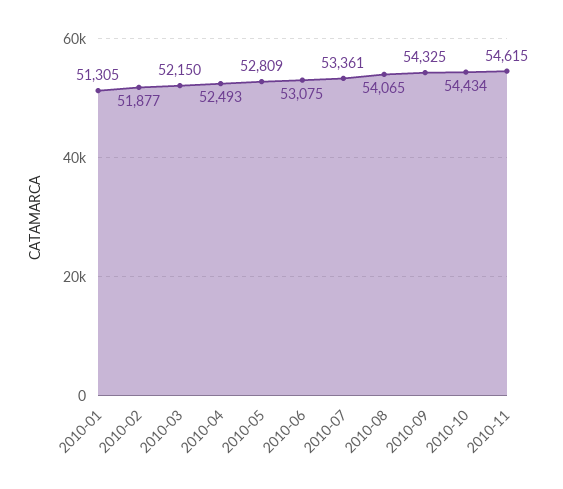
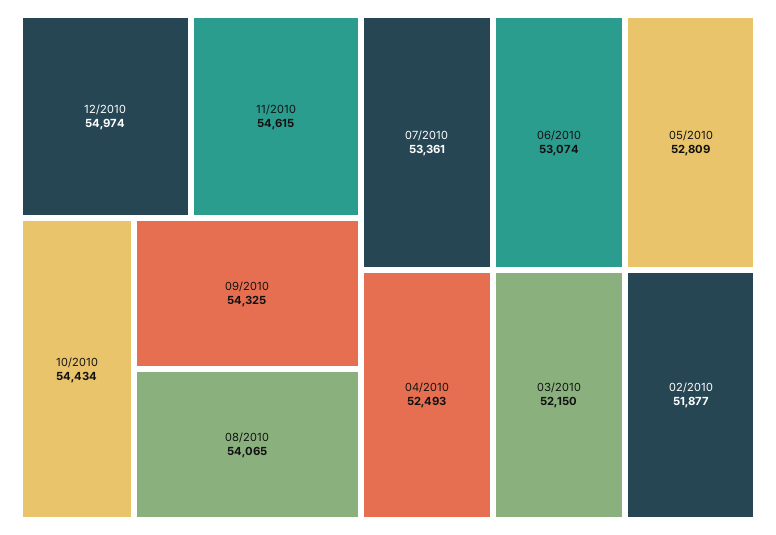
2010-01: 51305 -> none
2010-06: 53075 -> 53074
12/2010: none -> 54974

